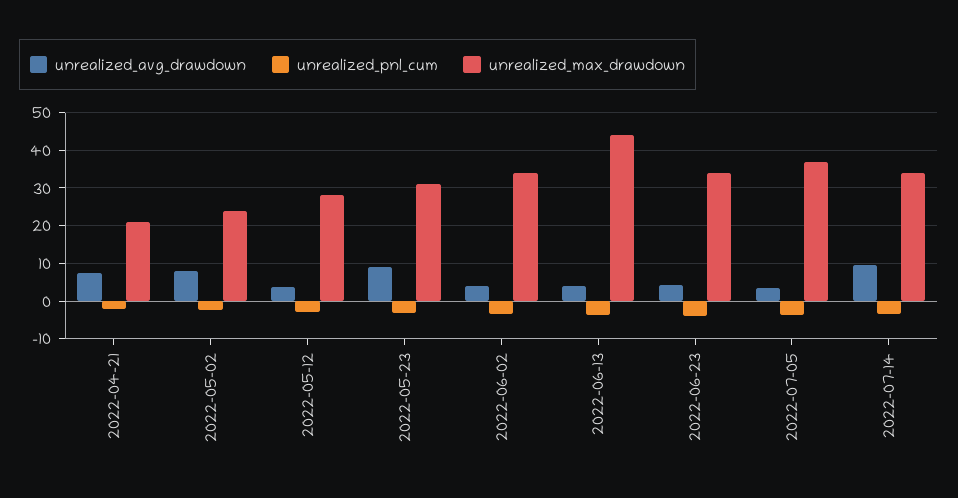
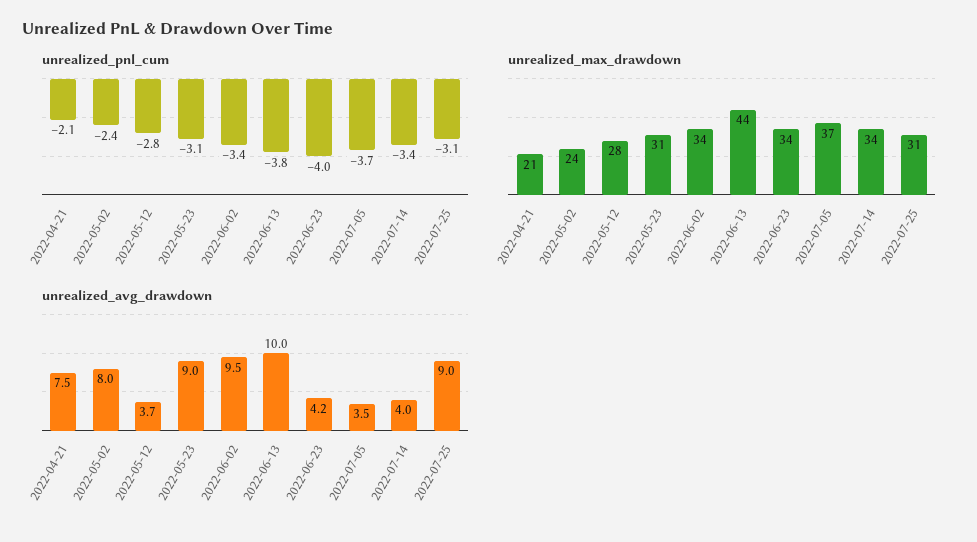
unrealized_avg_drawdown, 2022-06-02: 4 -> 9.5
unrealized_avg_drawdown, 2022-06-13: 4 -> 10
unrealized_avg_drawdown, 2022-07-14: 10 -> 4
unrealized_pnl_cum, 2022-07-25: none -> -3.1
unrealized_max_drawdown, 2022-07-25: none -> 31
unrealized_avg_drawdown, 2022-07-25: none -> 9

